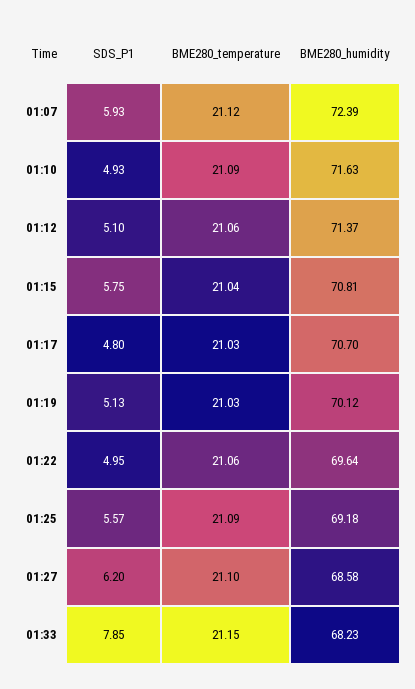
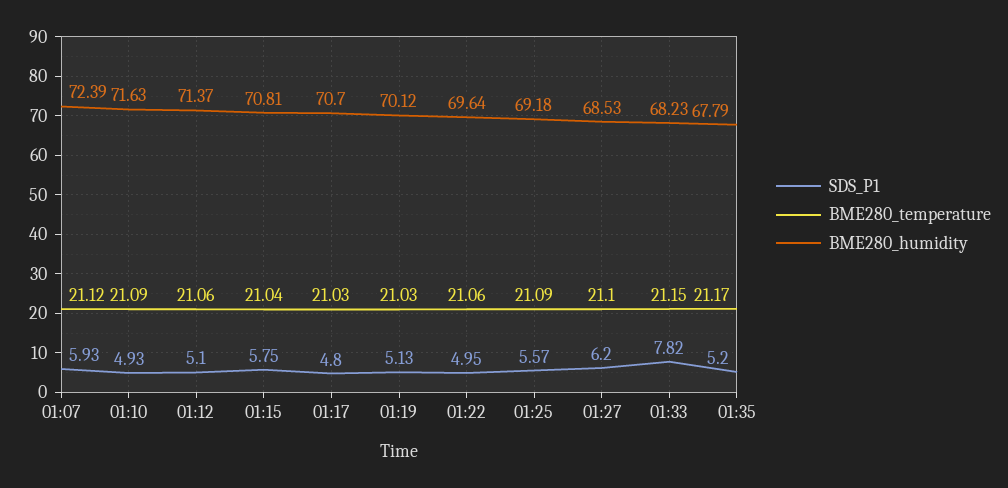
BME280_humidity, 01:27: 68.58 -> 68.53
SDS_P1, 01:33: 7.85 -> 7.82
SDS_P1, 01:35: none -> 5.2
BME280_temperature, 01:35: none -> 21.17
BME280_humidity, 01:35: none -> 67.79

